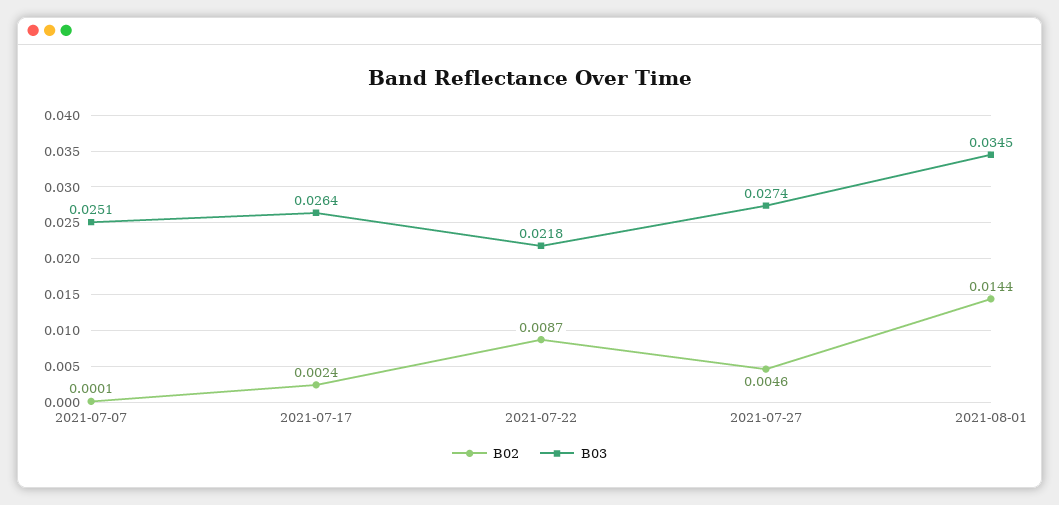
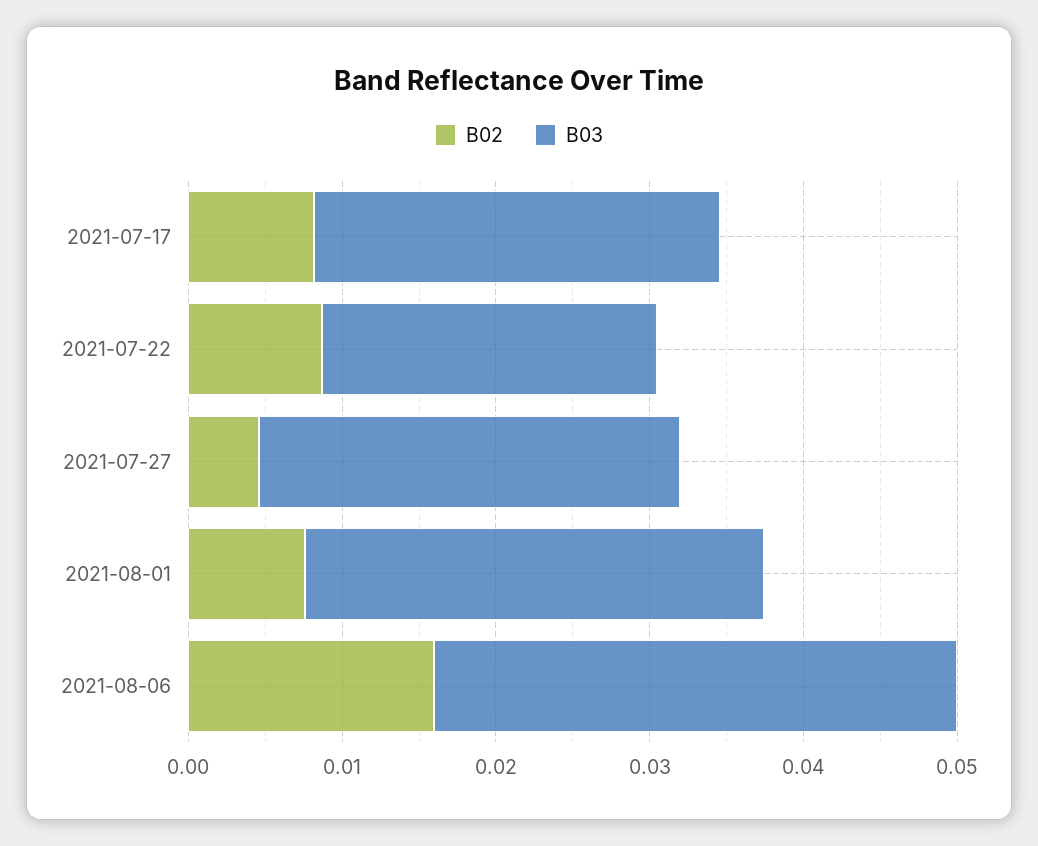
B02, 2021-07-07: 0.0001 -> none
B03, 2021-07-07: 0.0251 -> none
B02, 2021-07-17: 0.0024 -> 0.008
B02, 2021-08-01: 0.0144 -> 0.008
B03, 2021-08-01: 0.0345 -> 0.03
B02, 2021-08-06: none -> 0.016
B03, 2021-08-06: none -> 0.034

